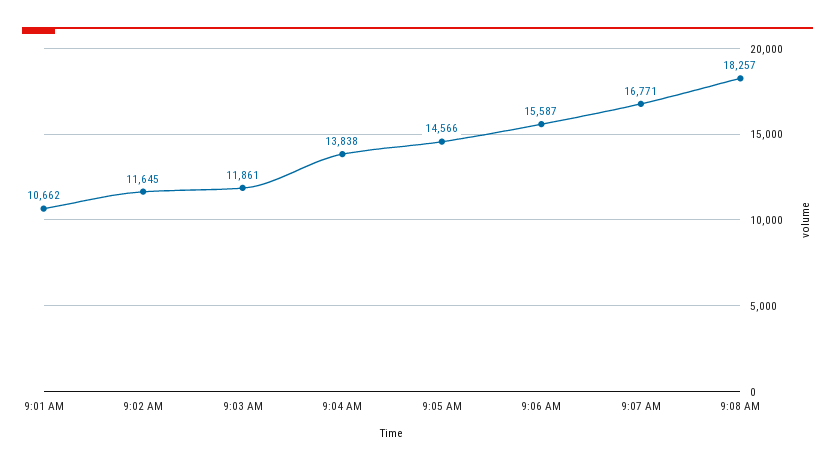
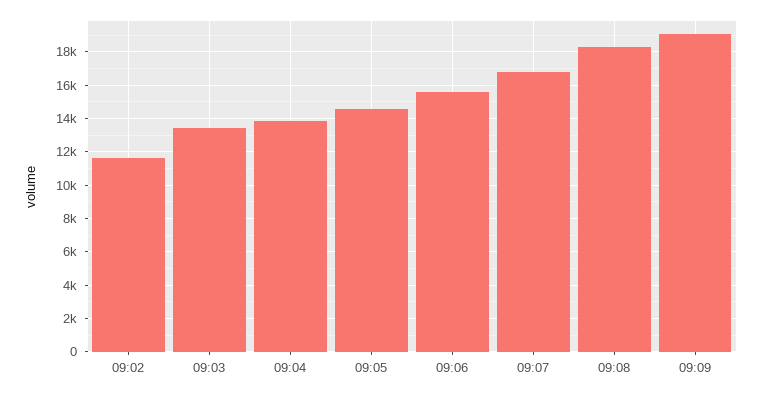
9:01 AM: 10662 -> none
9:03 AM: 11861 -> 13500
09:09: none -> 19000

